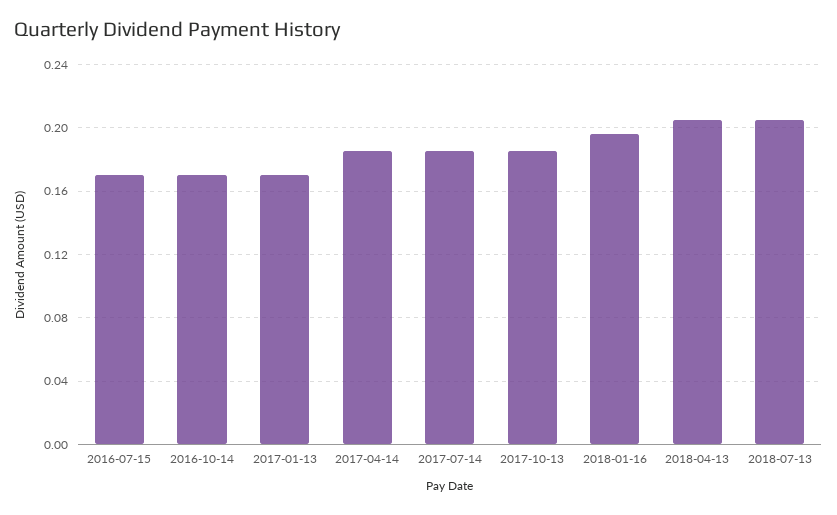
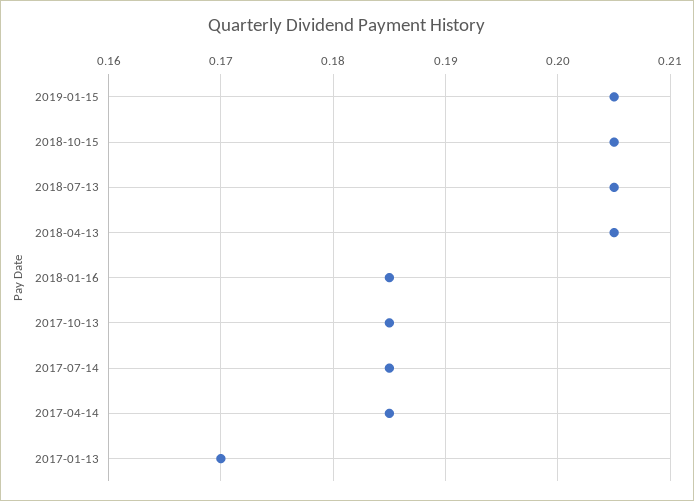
2016-07-15: 0.17 -> none
2016-10-14: 0.17 -> none
2018-01-16: 0.195 -> 0.185
2019-01-15: none -> 0.205
2018-10-15: none -> 0.205

